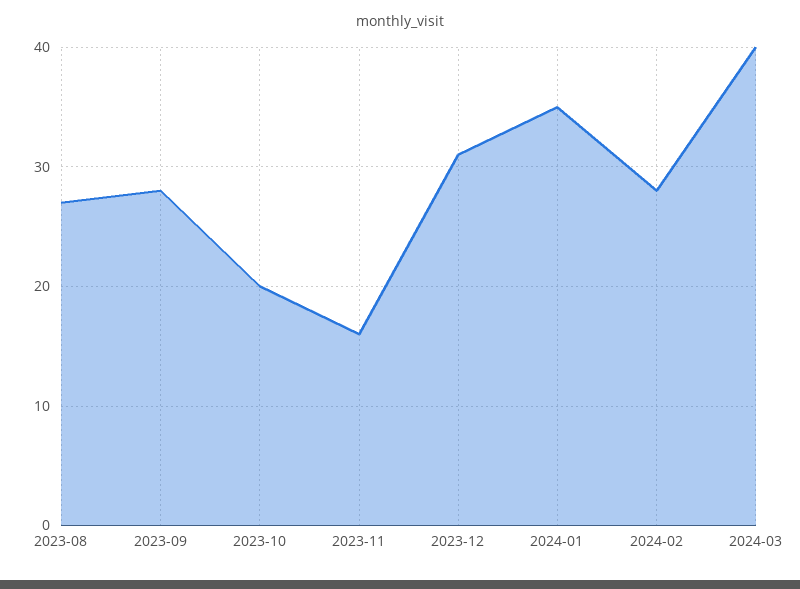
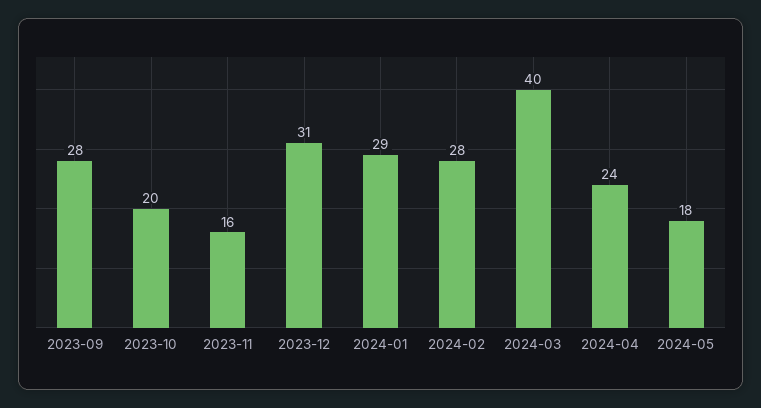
2023-08: 27 -> none
2024-01: 35 -> 29
2024-04: none -> 24
2024-05: none -> 18

